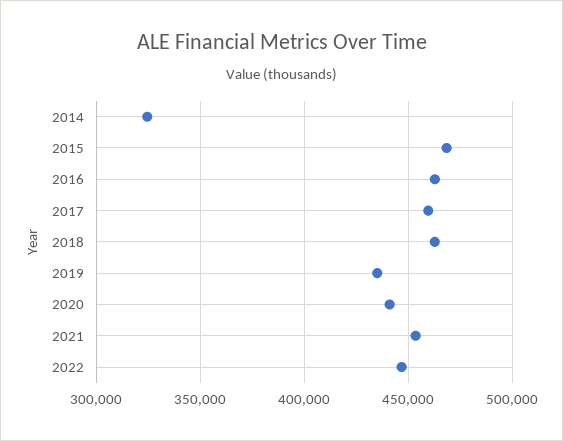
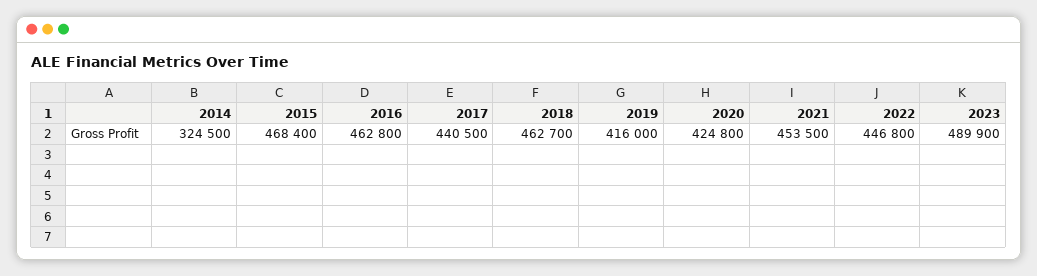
2017: 460000 -> 440500
2019: 435000 -> 416000
2020: 440000 -> 424800
2023: none -> 489900

